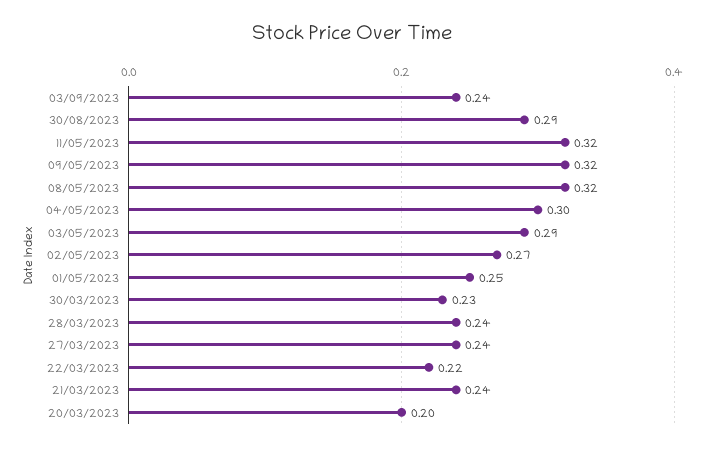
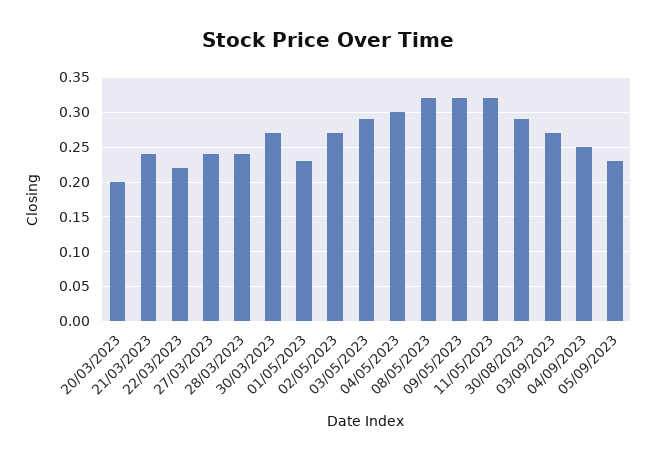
03/09/2023: 0.24 -> 0.27
01/05/2023: 0.25 -> 0.23
30/03/2023: 0.23 -> 0.27
04/09/2023: none -> 0.25
05/09/2023: none -> 0.23

